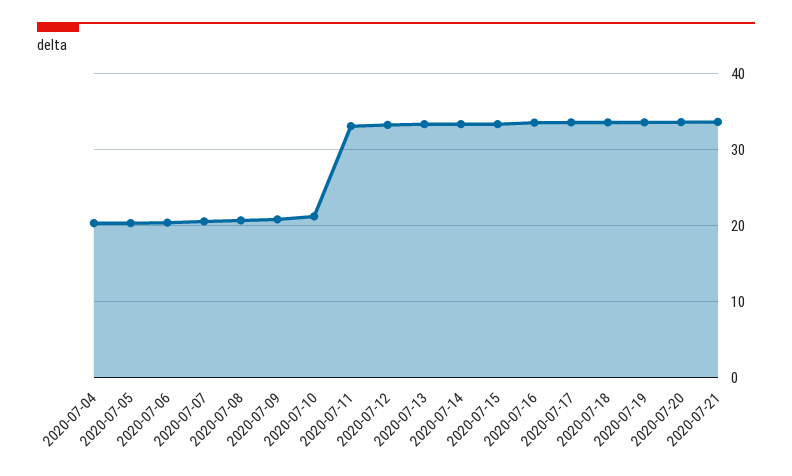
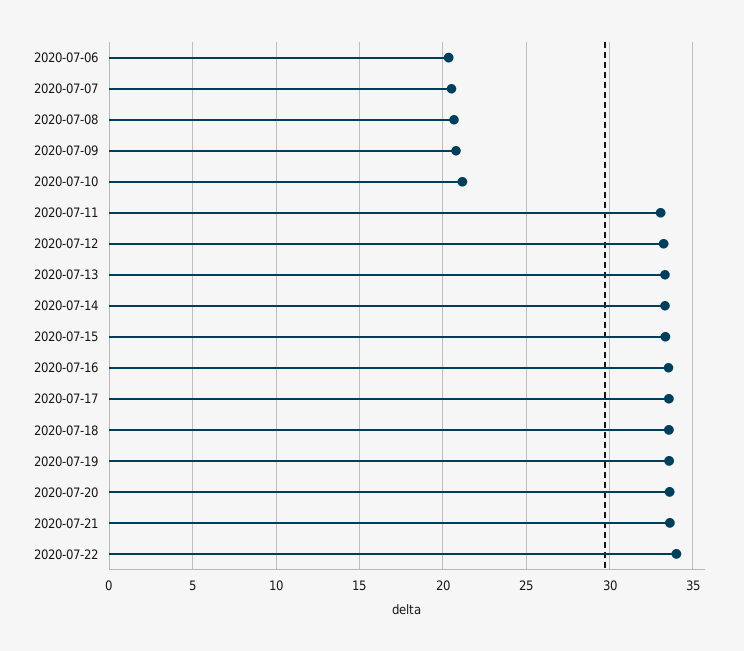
2020-07-04: 20 -> none
2020-07-05: 20 -> none
2020-07-22: none -> 34

